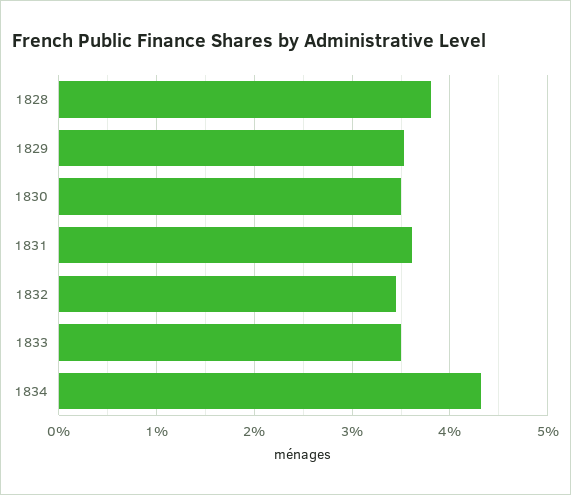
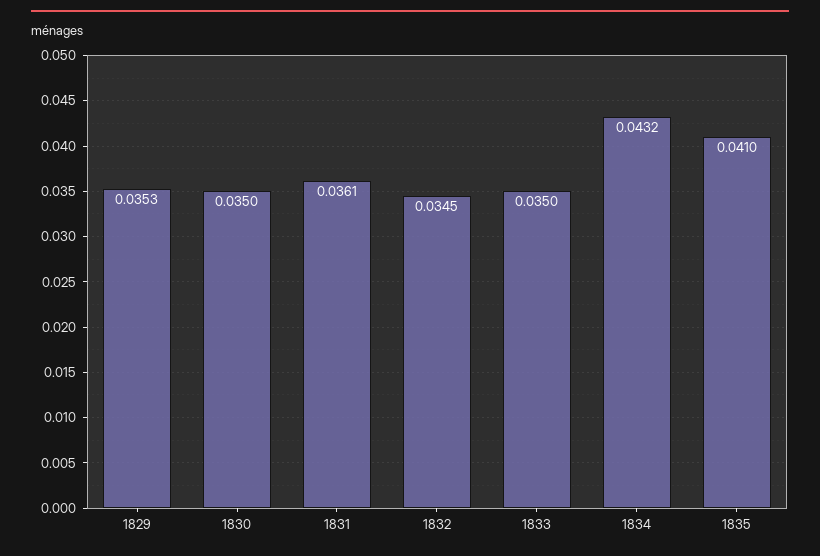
1828: 0.038 -> none
1835: none -> 0.041

